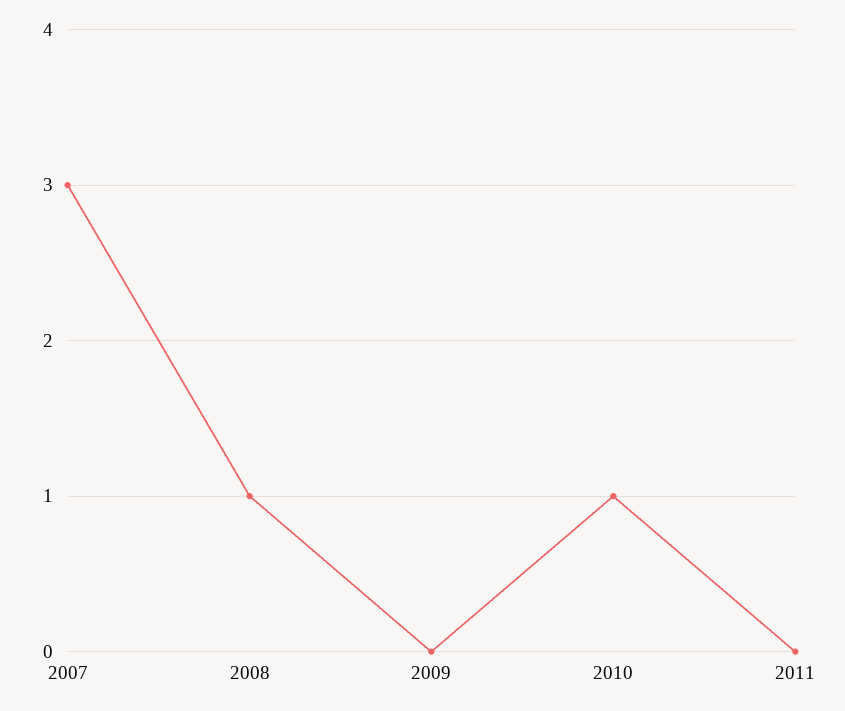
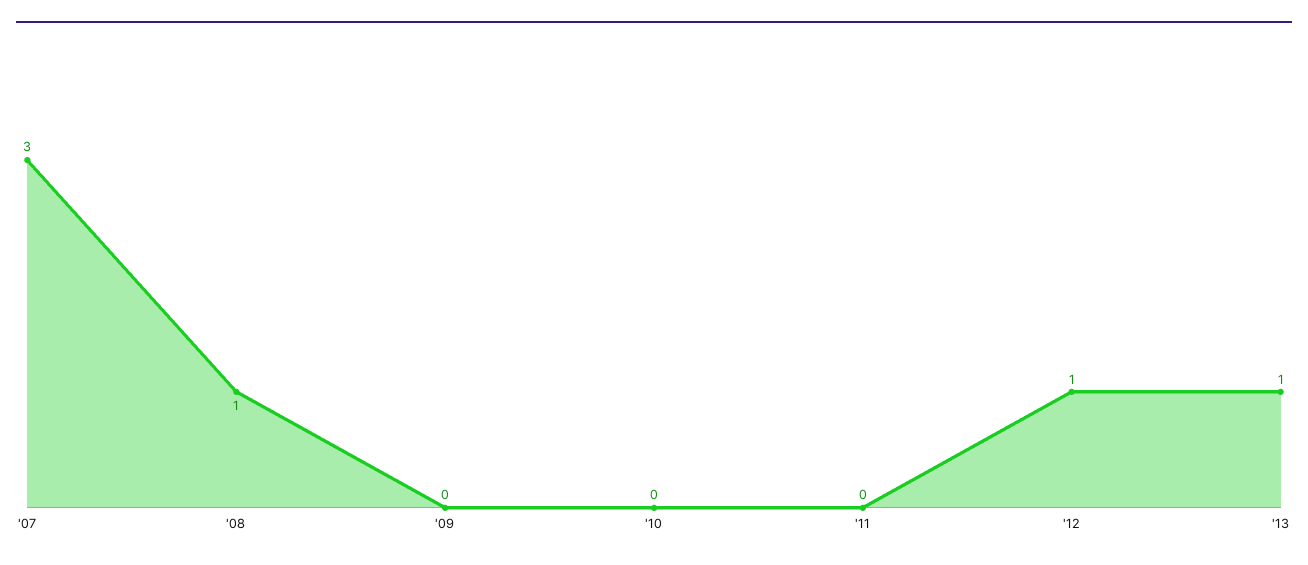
2010: 1 -> 0
'12: none -> 1
'13: none -> 1

